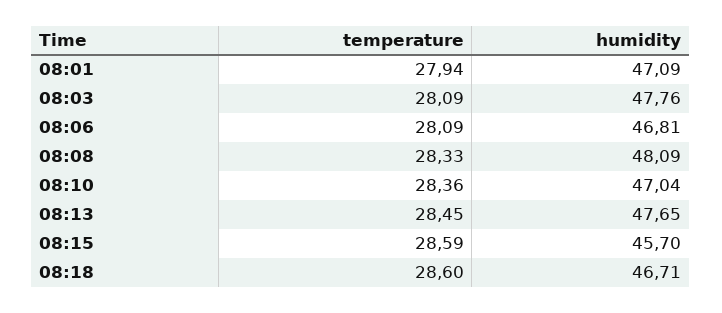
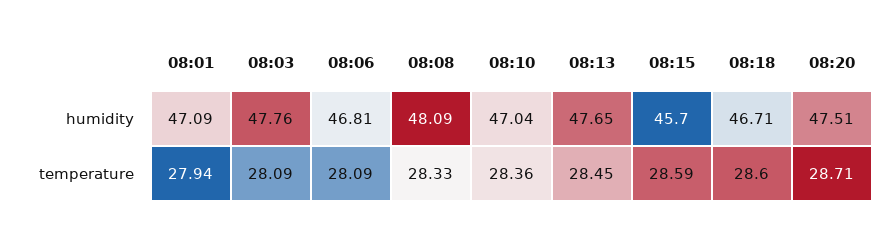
humidity, 08:20: none -> 47.51
temperature, 08:20: none -> 28.71

